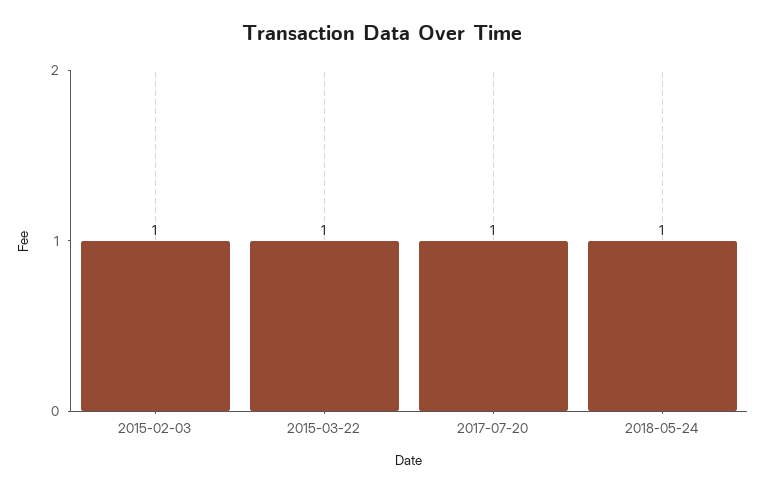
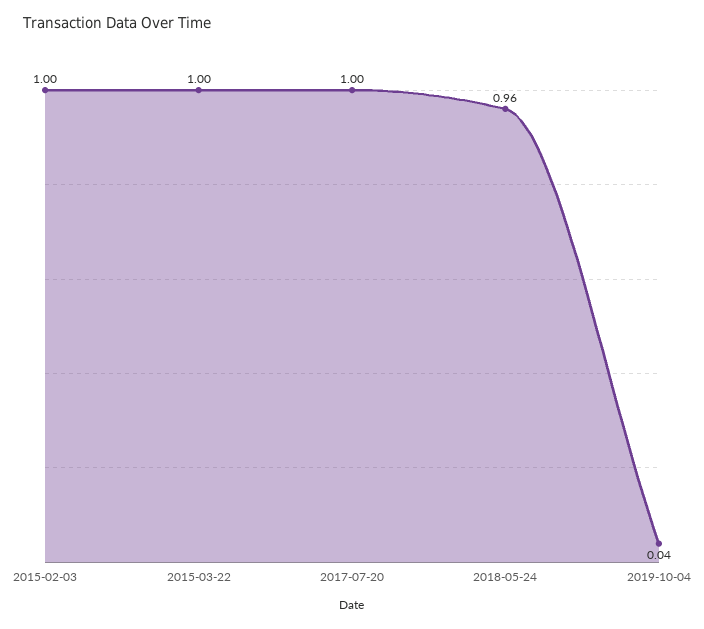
2018-05-24: 1 -> 0.96
2019-10-04: none -> 0.04

